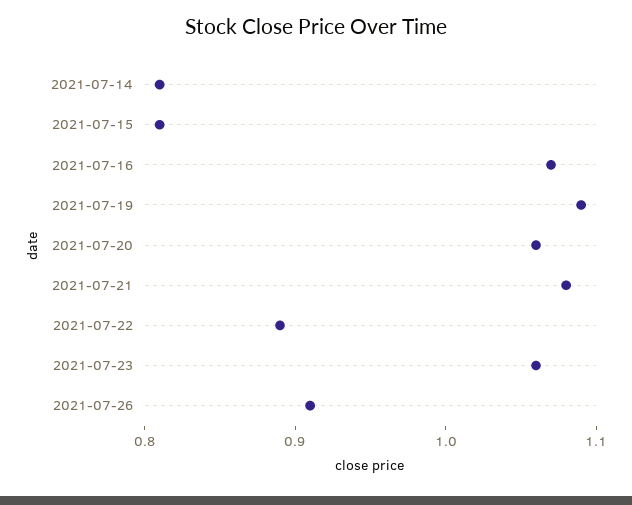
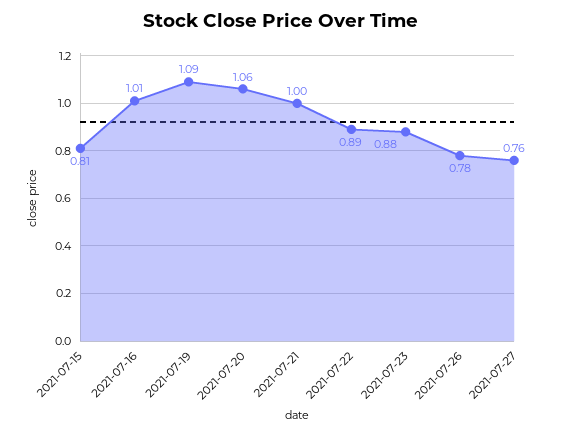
2021-07-14: 0.81 -> none
2021-07-16: 1.07 -> 1.01
2021-07-21: 1.08 -> 1
2021-07-23: 1.06 -> 0.88
2021-07-26: 0.91 -> 0.78
2021-07-27: none -> 0.76

